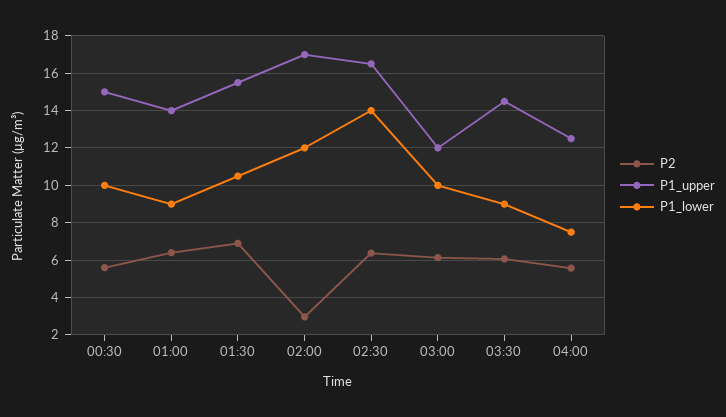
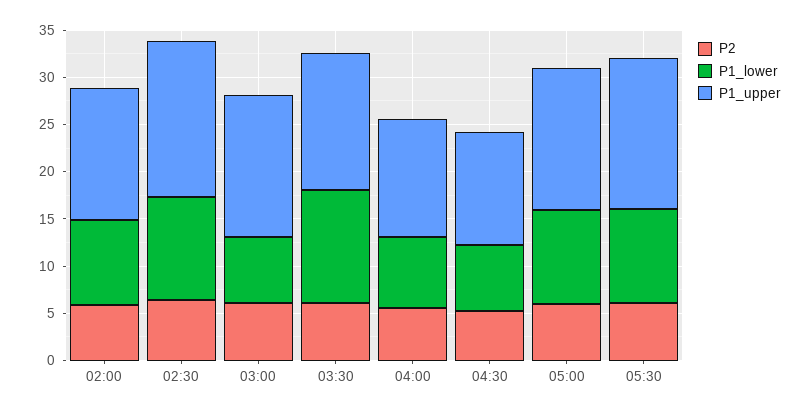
P2, 00:30: 5.5 -> none
P1_upper, 00:30: 15 -> none
P1_lower, 00:30: 10 -> none
P2, 01:00: 6.5 -> none
P1_upper, 01:00: 14 -> none
P1_lower, 01:00: 9 -> none
P2, 01:30: 7 -> none
P1_upper, 01:30: 15.5 -> none
P1_lower, 01:30: 10.5 -> none
P2, 02:00: 3 -> 6
P1_upper, 02:00: 17 -> 14
P1_lower, 02:00: 12 -> 9
P1_lower, 02:30: 14 -> 11
P1_upper, 03:00: 12 -> 15
P1_lower, 03:00: 10 -> 7
P1_lower, 03:30: 9 -> 12
P2, 04:30: none -> 5
P1_lower, 04:30: none -> 7
P1_upper, 04:30: none -> 12
P2, 05:00: none -> 6
P1_lower, 05:00: none -> 10
P1_upper, 05:00: none -> 15
P2, 05:30: none -> 6
P1_lower, 05:30: none -> 10
P1_upper, 05:30: none -> 16

